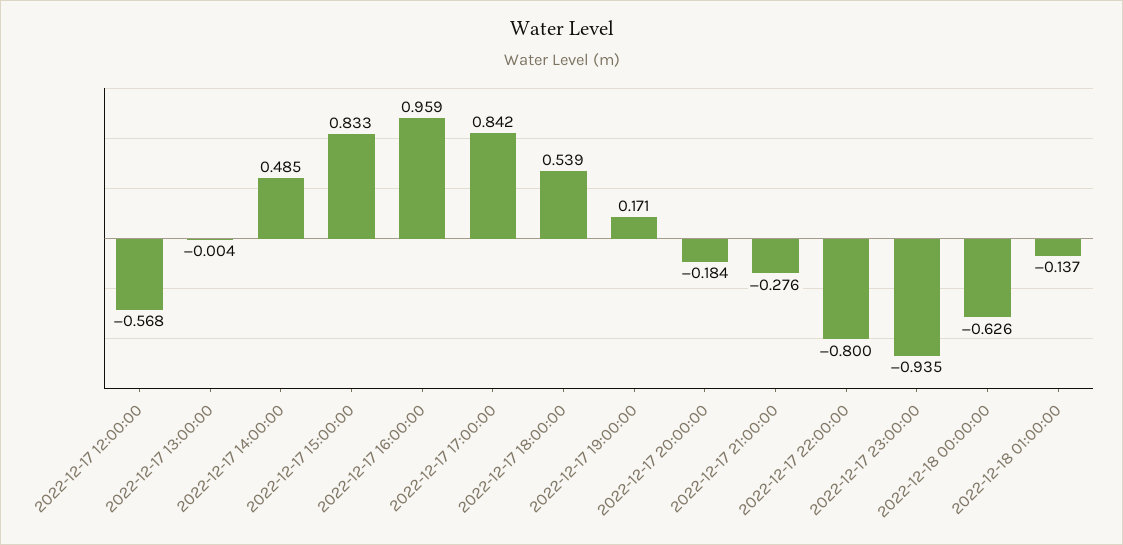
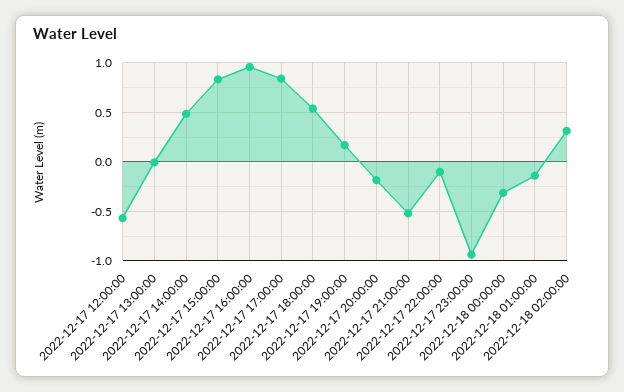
2022-12-17 21:00:00: -0.276 -> -0.5
2022-12-17 22:00:00: -0.8 -> -0.1
2022-12-18 00:00:00: -0.626 -> -0.3
2022-12-18 02:00:00: none -> 0.3

